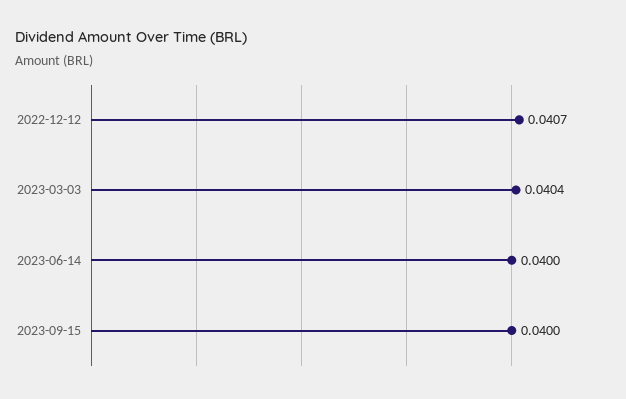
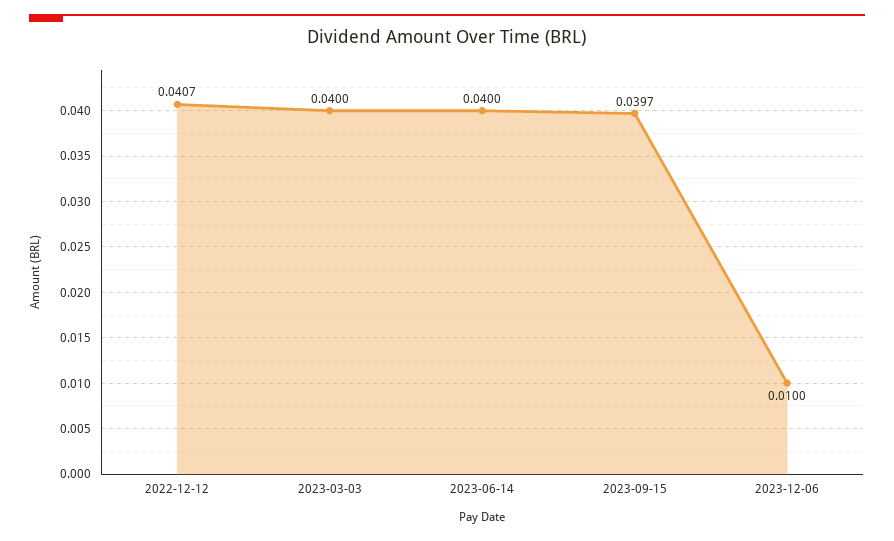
2023-03-03: 0.0404 -> 0.04
2023-09-15: 0.04 -> 0.0397
2023-12-06: none -> 0.01

